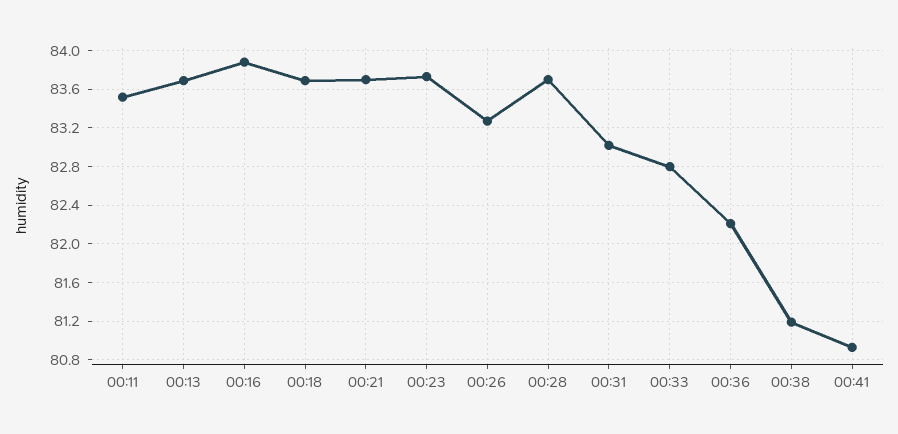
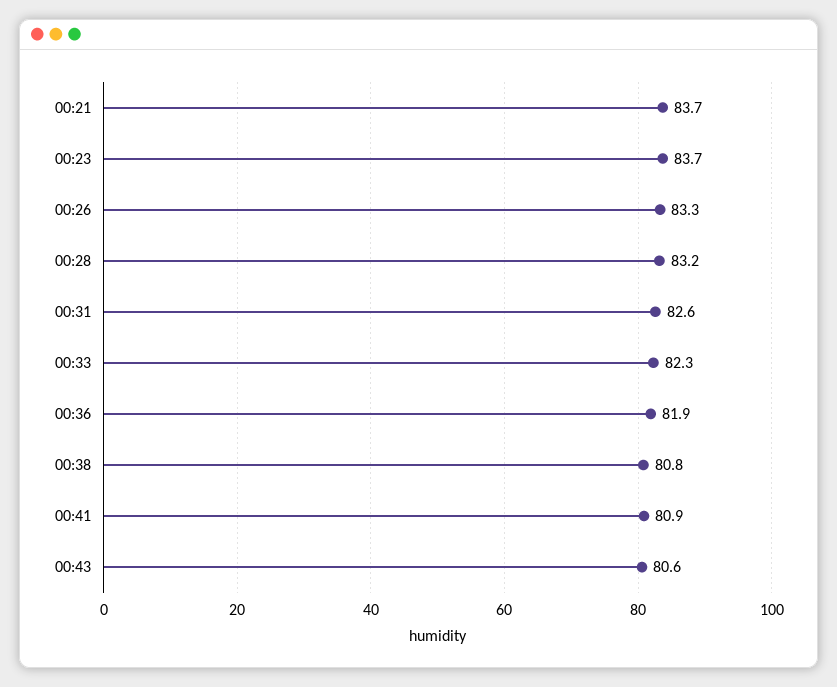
00:11: 83.5 -> none
00:13: 83.7 -> none
00:16: 83.9 -> none
00:18: 83.7 -> none
00:28: 83.7 -> 83.2
00:31: 83 -> 82.6
00:33: 82.8 -> 82.3
00:36: 82.2 -> 81.9
00:38: 81.2 -> 80.8
00:43: none -> 80.6

